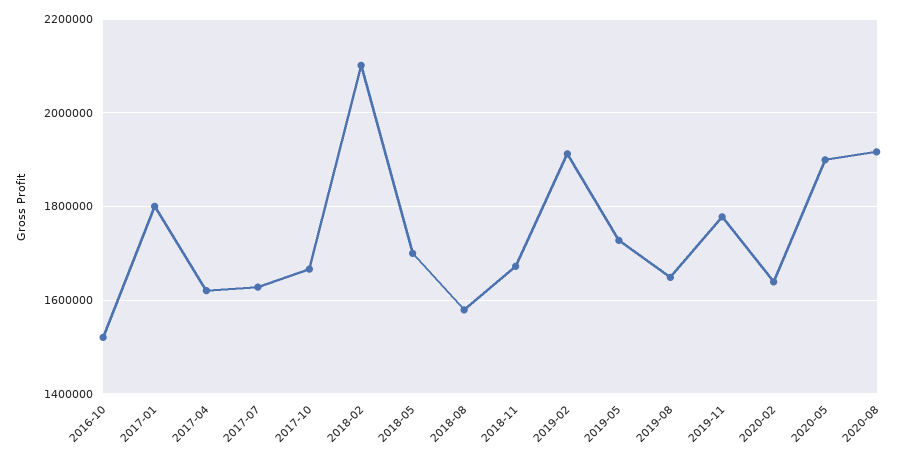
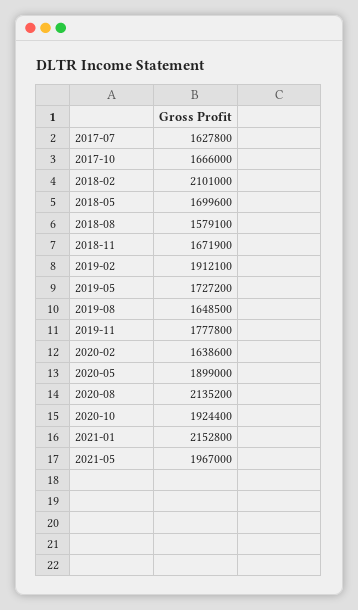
2016-10: 1520000 -> none
2017-01: 1800000 -> none
2017-04: 1620000 -> none
2020-08: 1920000 -> 2135200
2020-10: none -> 1924400
2021-01: none -> 2152800
2021-05: none -> 1967000

